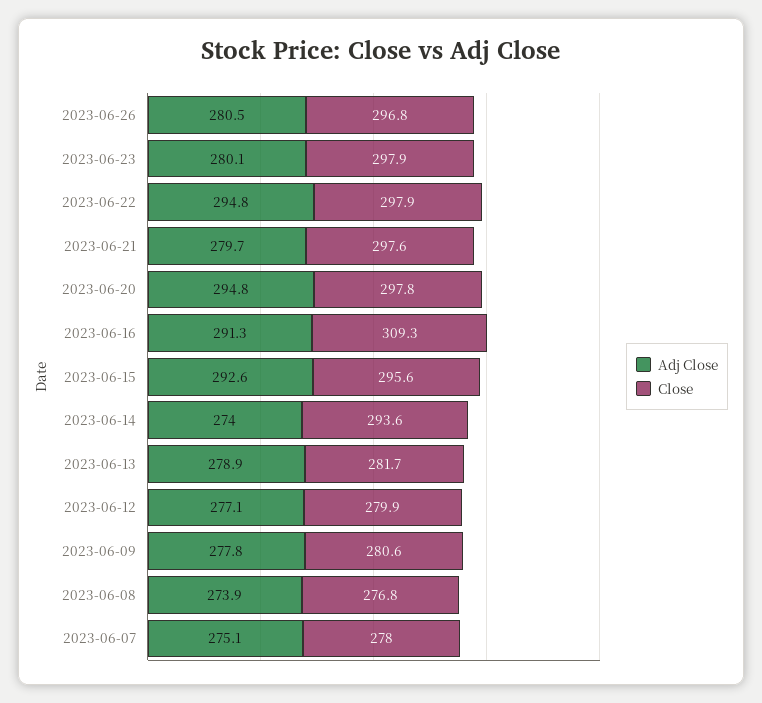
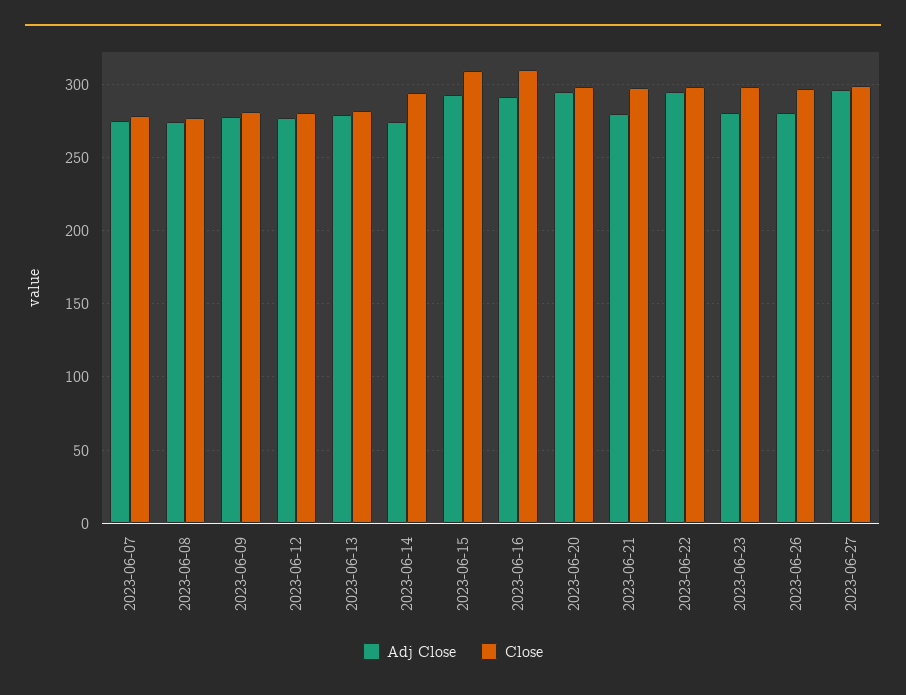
Close, 2023-06-15: 295.6 -> 310
Adj Close, 2023-06-27: none -> 295
Close, 2023-06-27: none -> 300

